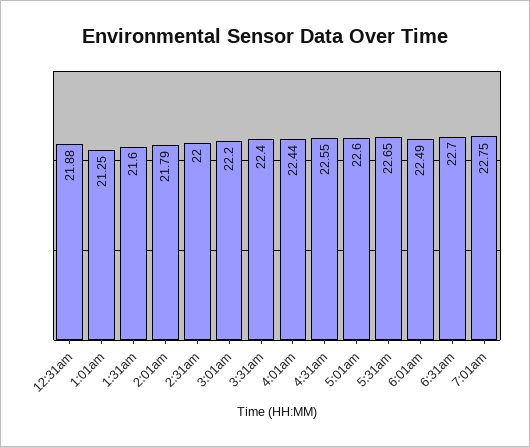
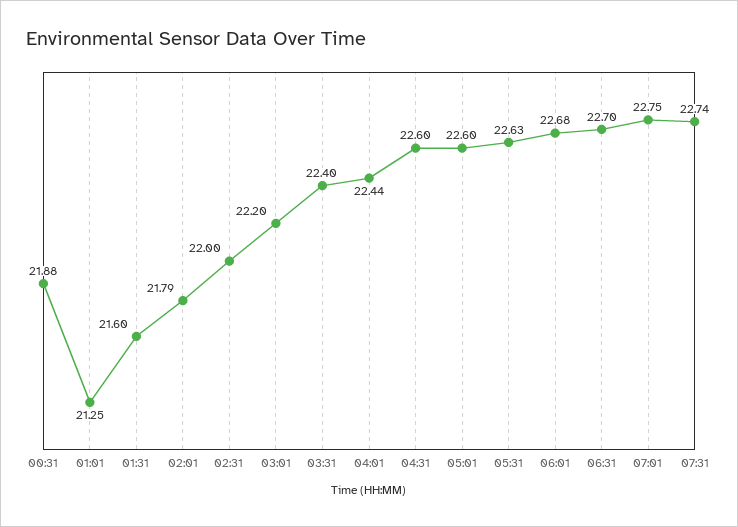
4:31am: 22.55 -> 22.6
5:31am: 22.65 -> 22.63
6:01am: 22.49 -> 22.68
07:31: none -> 22.74

